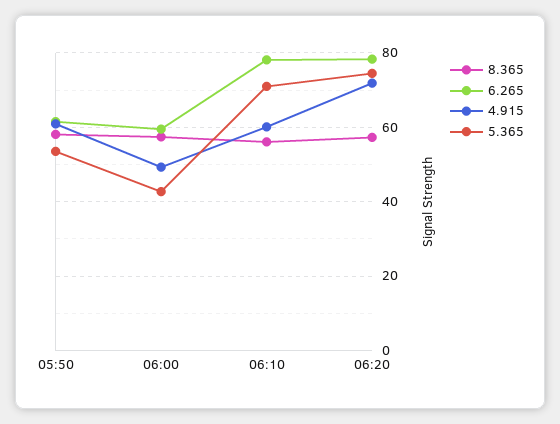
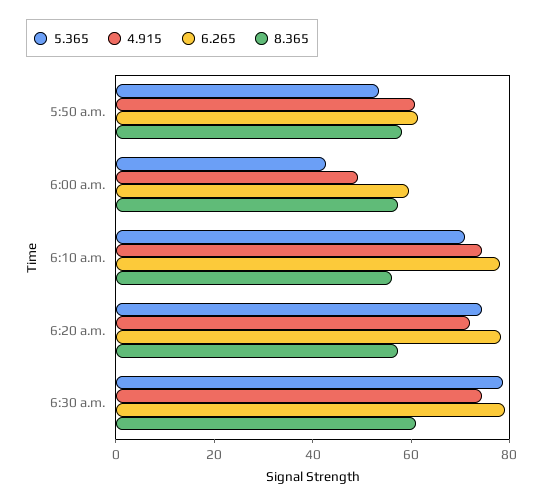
4.915, 06:10: 60 -> 75
5.365, 6:30 a.m.: none -> 80
4.915, 6:30 a.m.: none -> 75
6.265, 6:30 a.m.: none -> 80
8.365, 6:30 a.m.: none -> 60

